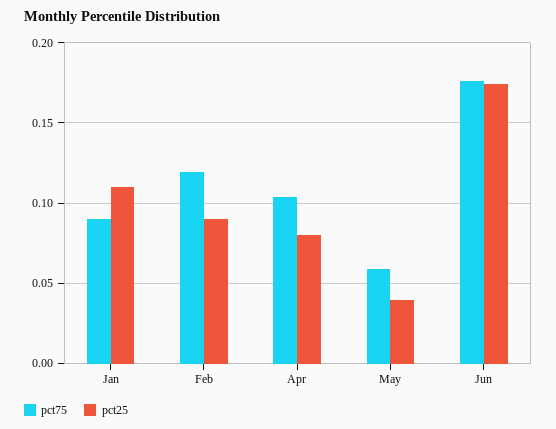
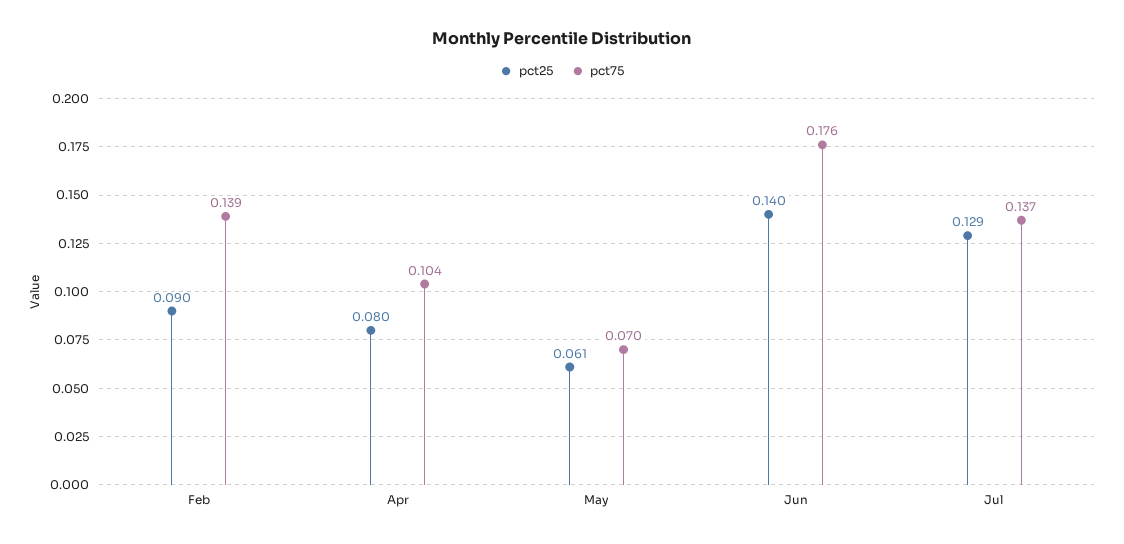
pct75, Jan: 0.09 -> none
pct25, Jan: 0.11 -> none
pct75, Feb: 0.12 -> 0.139
pct75, May: 0.06 -> 0.07
pct25, May: 0.04 -> 0.061
pct25, Jun: 0.175 -> 0.14
pct25, Jul: none -> 0.129
pct75, Jul: none -> 0.137

